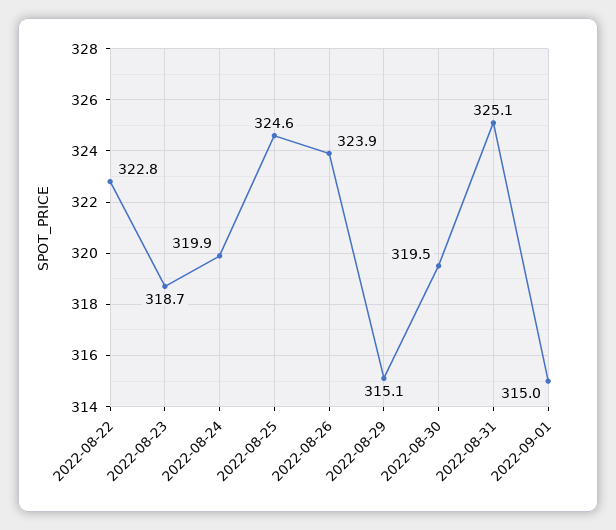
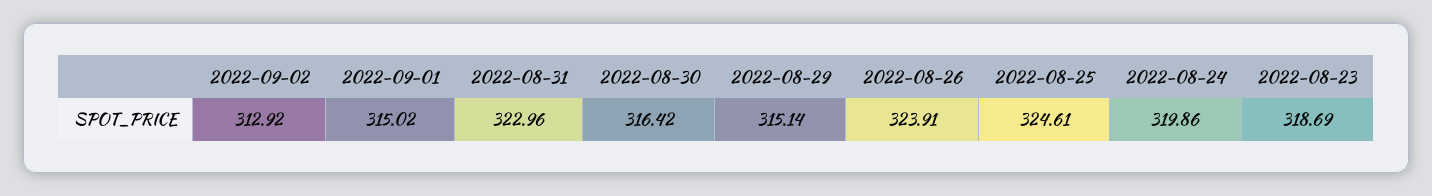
2022-08-22: 322.8 -> none
2022-08-30: 319.5 -> 316.42
2022-08-31: 325.1 -> 322.96
2022-09-02: none -> 312.92

